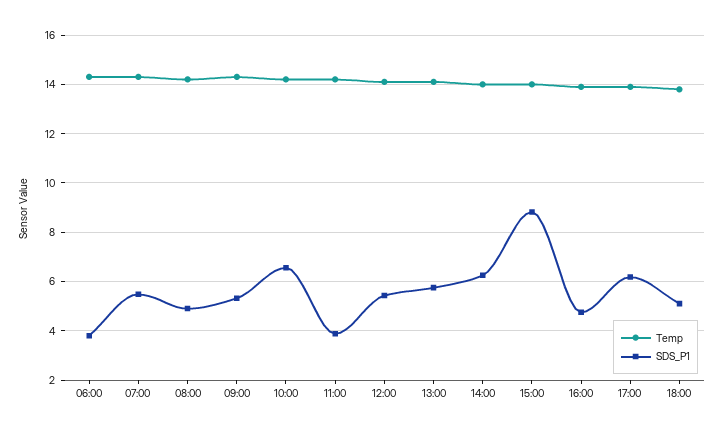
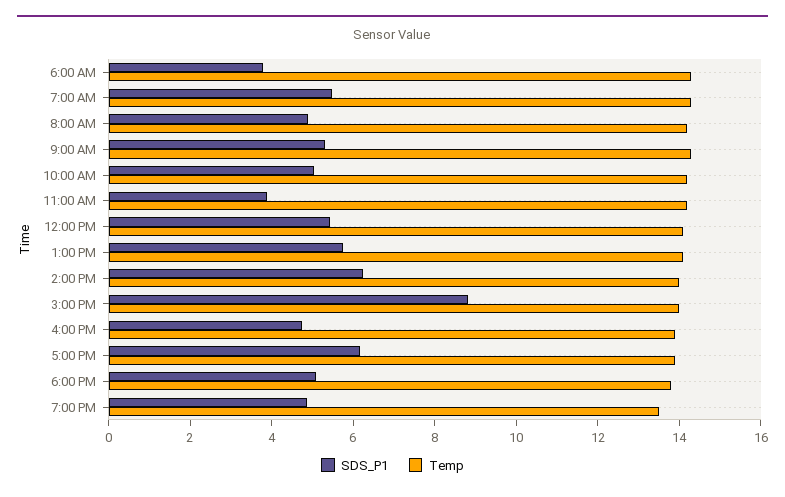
SDS_P1, 10:00: 6.5 -> 5
SDS_P1, 7:00 PM: none -> 5
Temp, 7:00 PM: none -> 13.5

